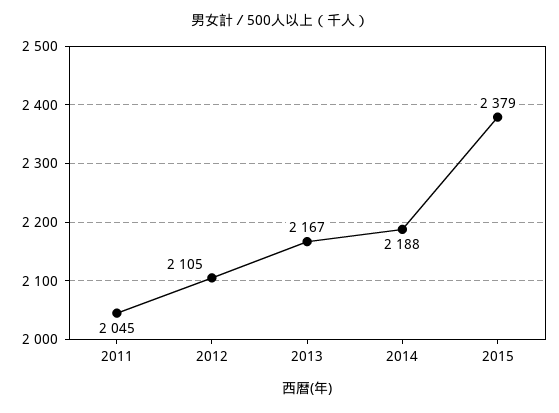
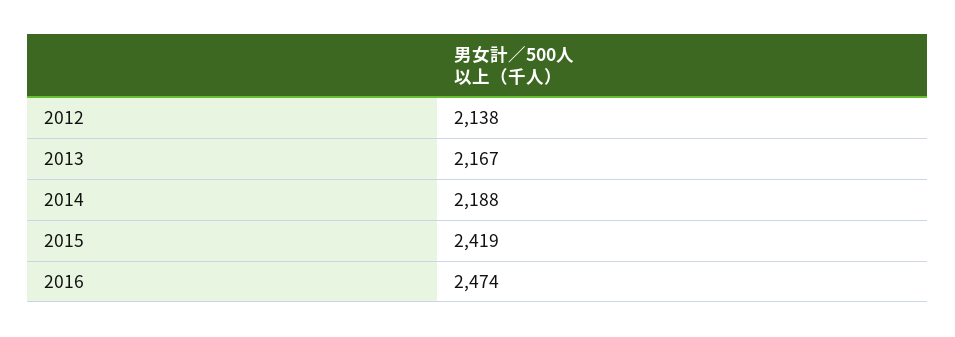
2011: 2045 -> none
2012: 2105 -> 2138
2015: 2379 -> 2419
2016: none -> 2474

